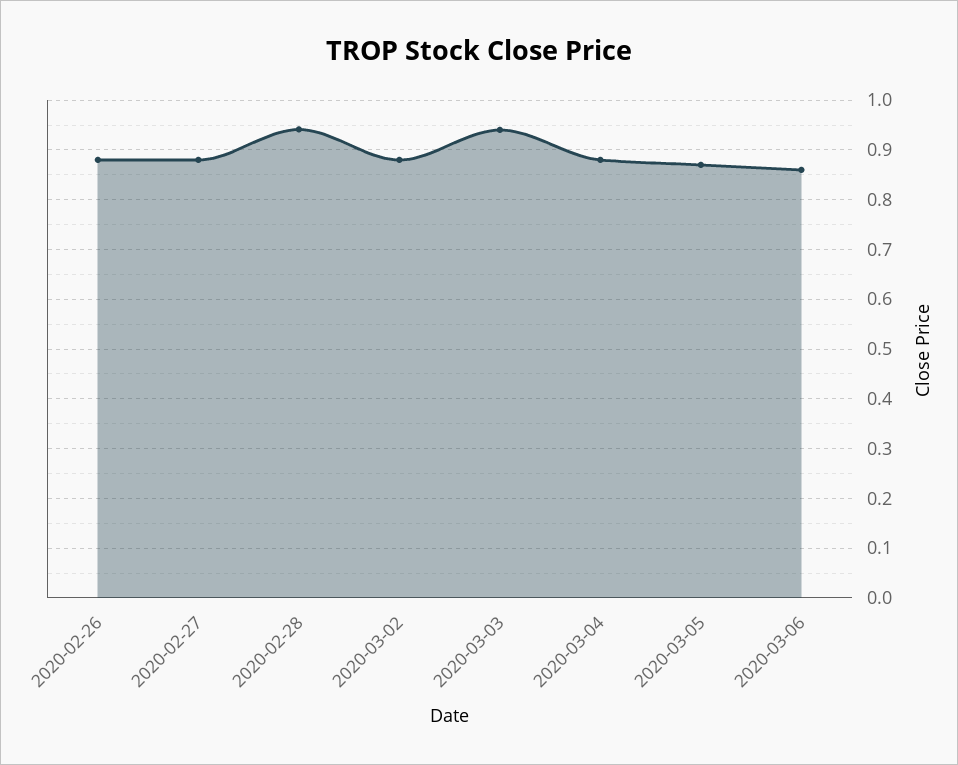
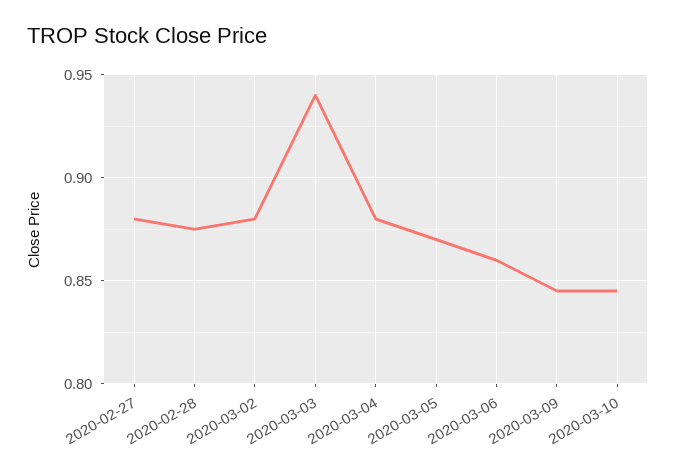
2020-02-26: 0.88 -> none
2020-02-28: 0.94 -> 0.875
2020-03-09: none -> 0.845
2020-03-10: none -> 0.845

